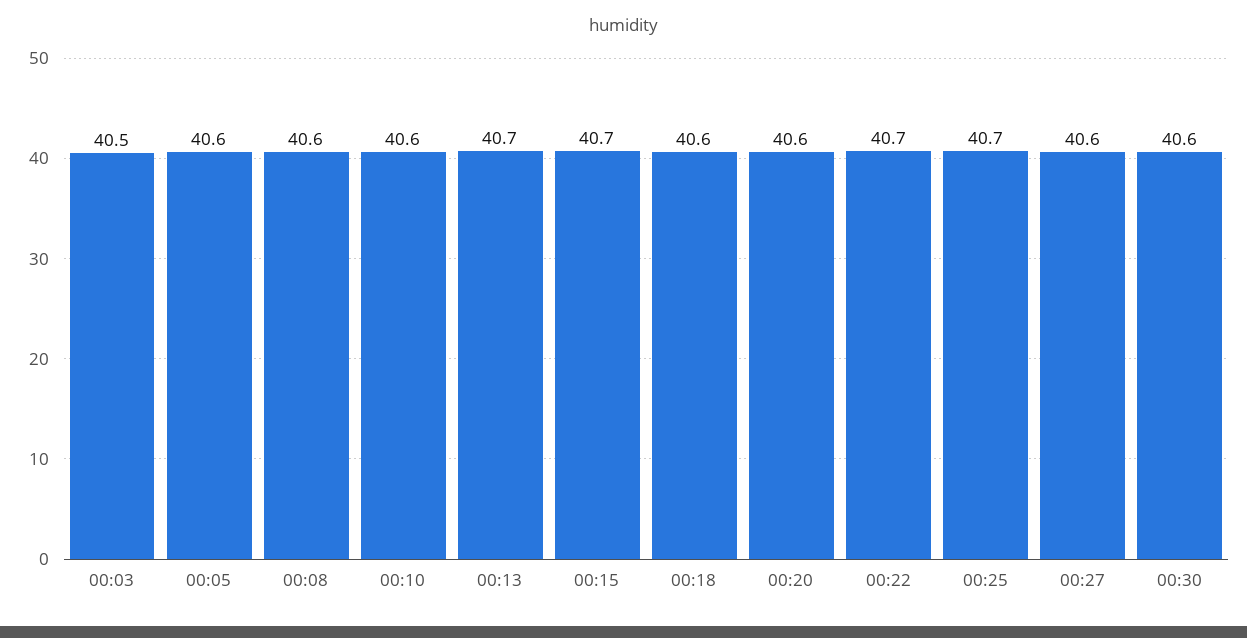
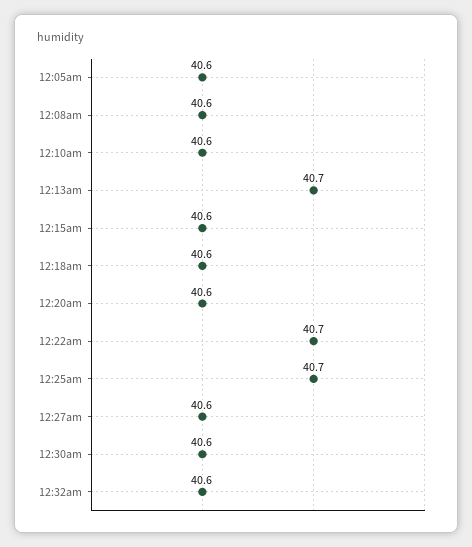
00:03: 40.5 -> none
00:15: 40.7 -> 40.6
12:32am: none -> 40.6

